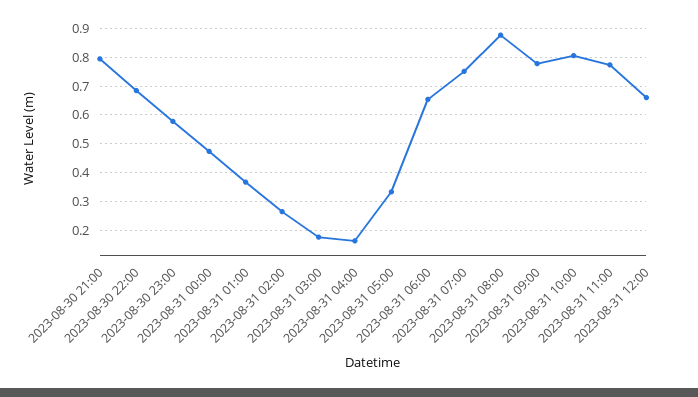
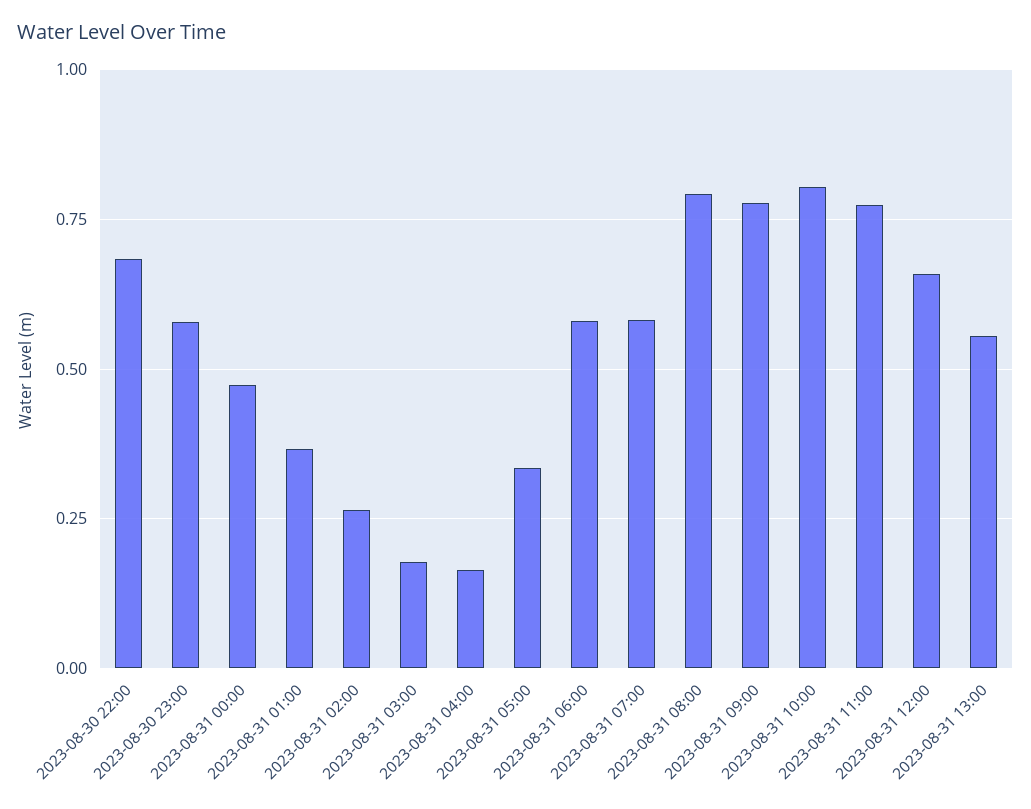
2023-08-30 21:00: 0.8 -> none
2023-08-31 06:00: 0.65 -> 0.575
2023-08-31 07:00: 0.75 -> 0.575
2023-08-31 08:00: 0.875 -> 0.8
2023-08-31 13:00: none -> 0.55

